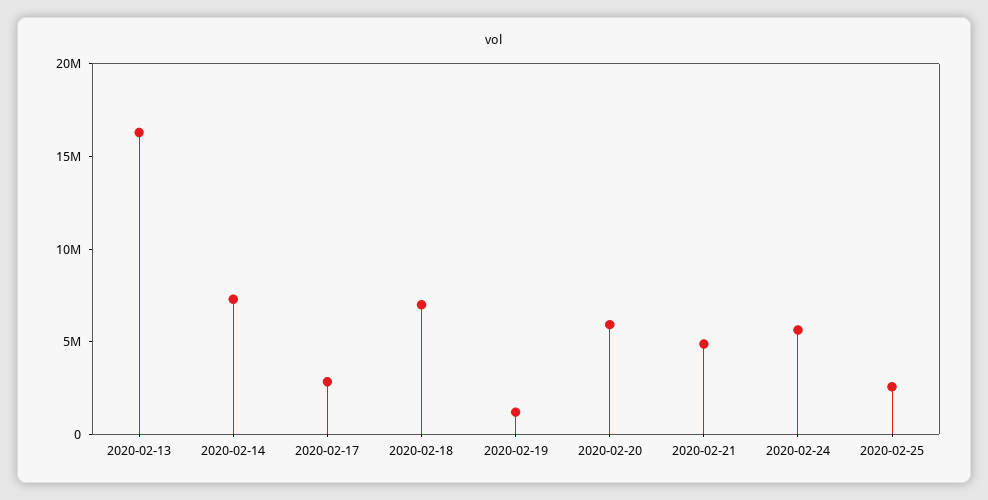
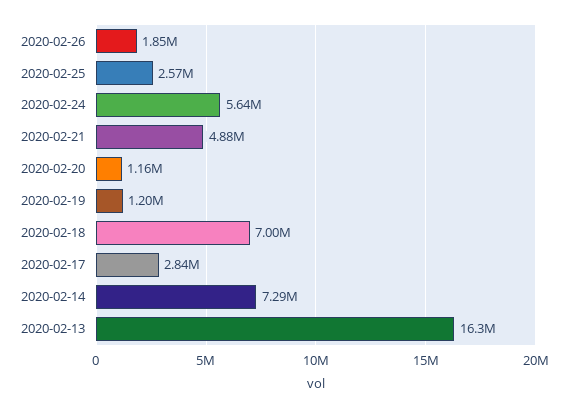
2020-02-20: 6000000 -> 1160000
2020-02-26: none -> 1850000

